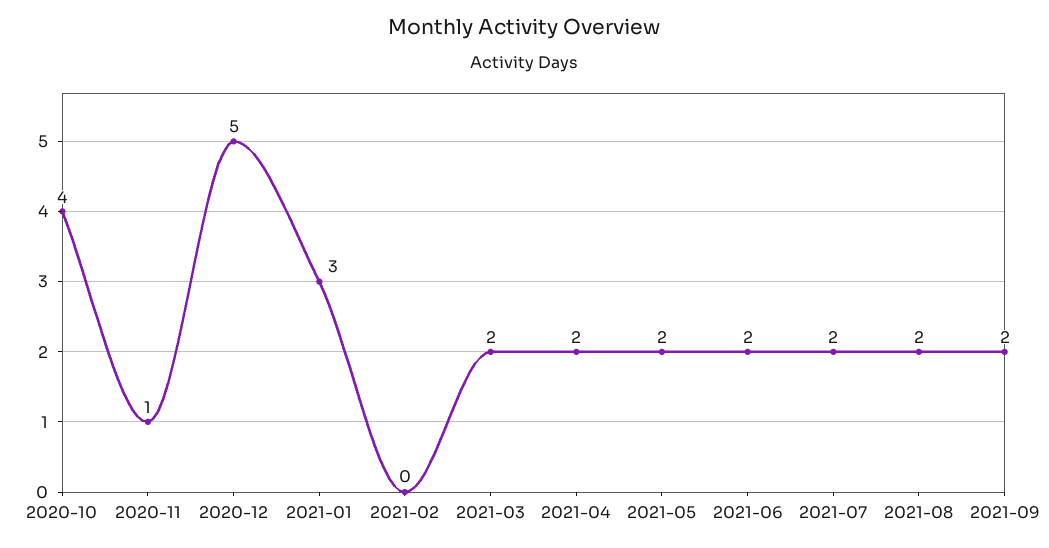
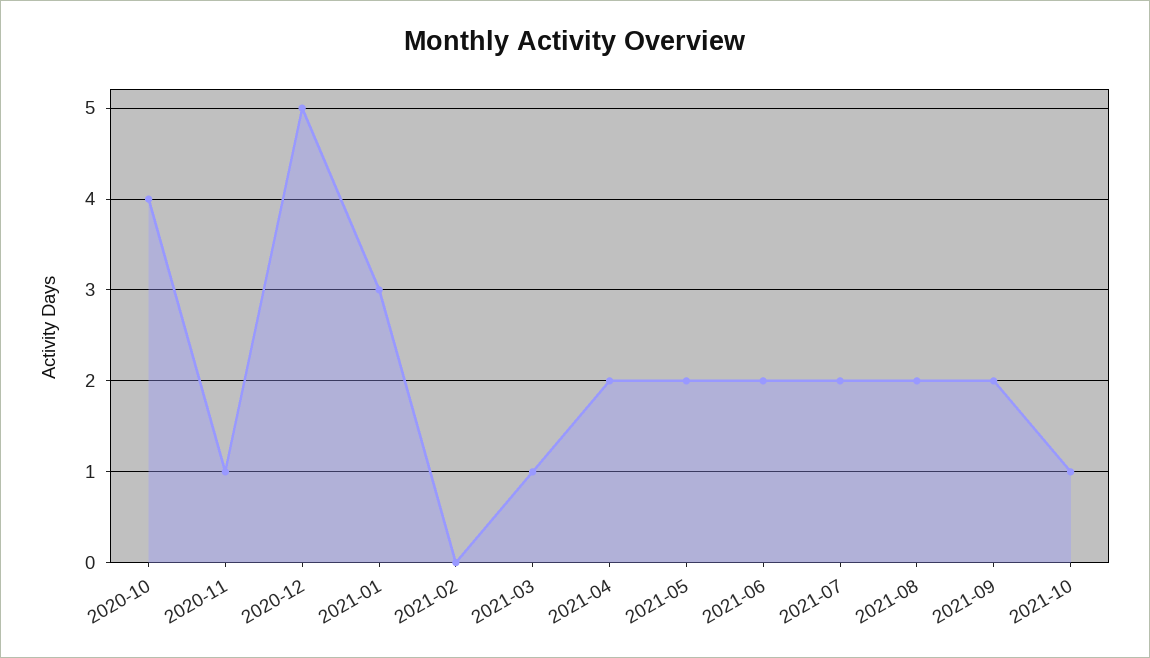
2021-03: 2 -> 1
2021-10: none -> 1

